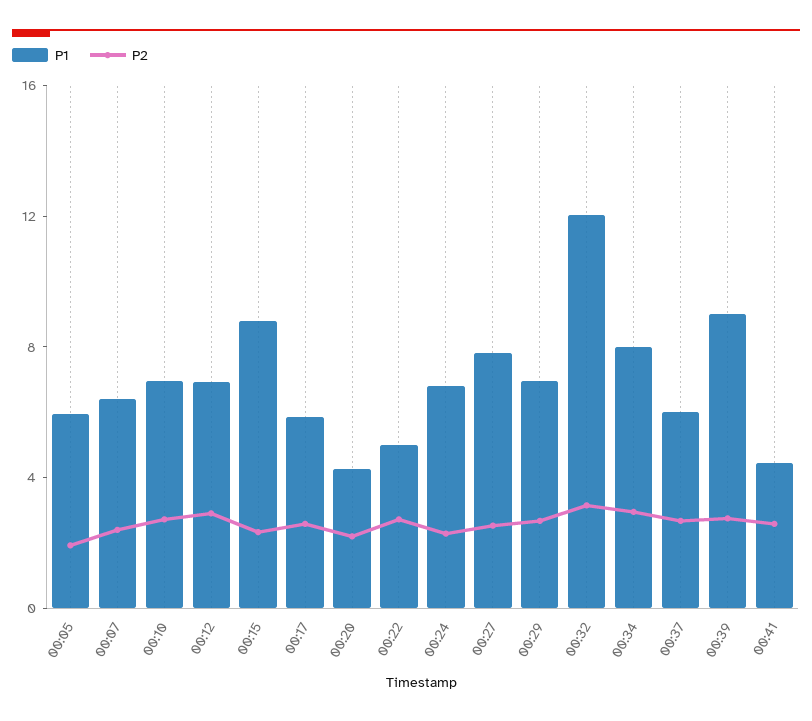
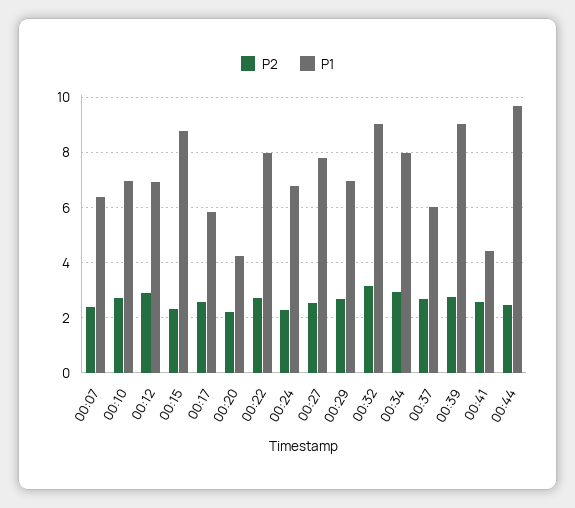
P1, 00:05: 6 -> none
P2, 00:05: 2 -> none
P1, 00:22: 5 -> 8
P1, 00:32: 12 -> 9
P2, 00:44: none -> 2.5
P1, 00:44: none -> 9.75

